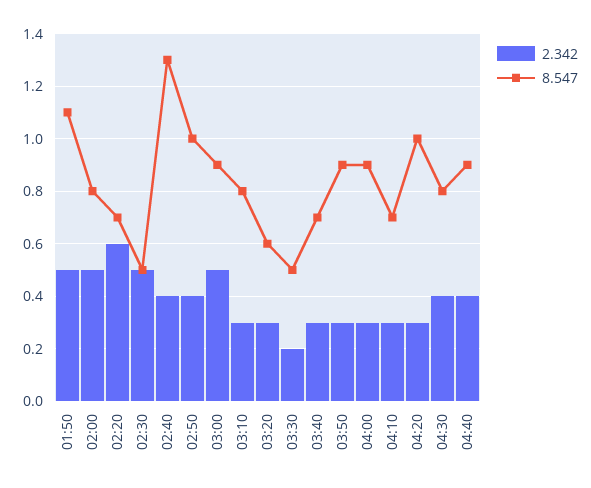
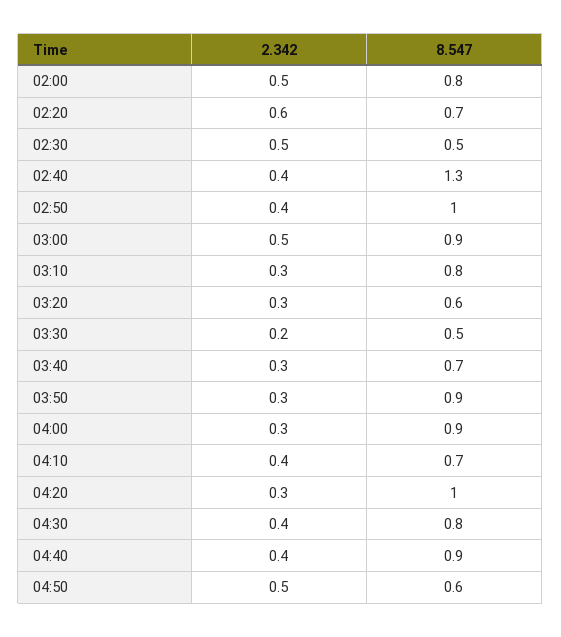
2.342, 01:50: 0.5 -> none
8.547, 01:50: 1.1 -> none
2.342, 04:10: 0.3 -> 0.4
2.342, 04:50: none -> 0.5
8.547, 04:50: none -> 0.6

